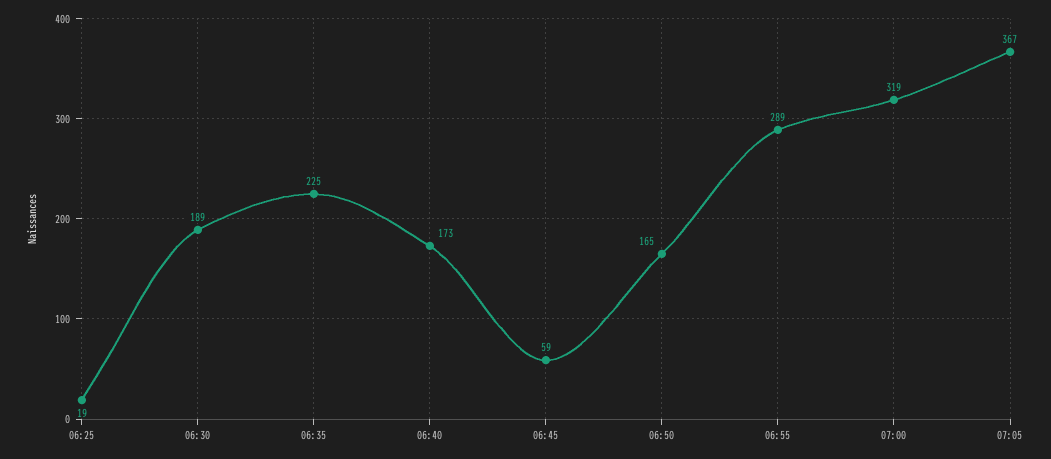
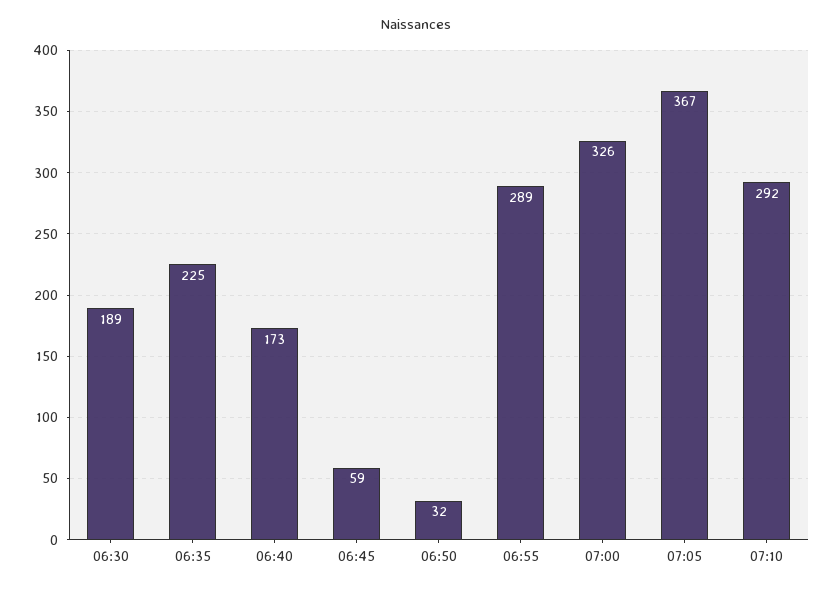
06:25: 19 -> none
06:50: 165 -> 32
07:00: 319 -> 326
07:10: none -> 292

